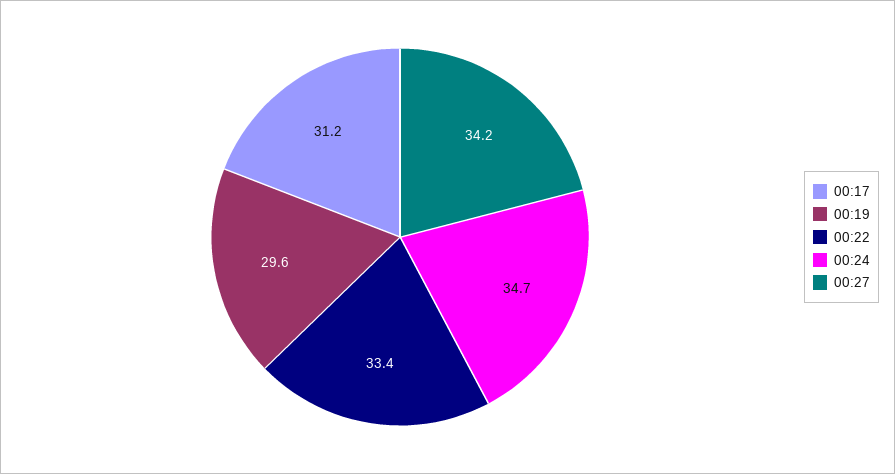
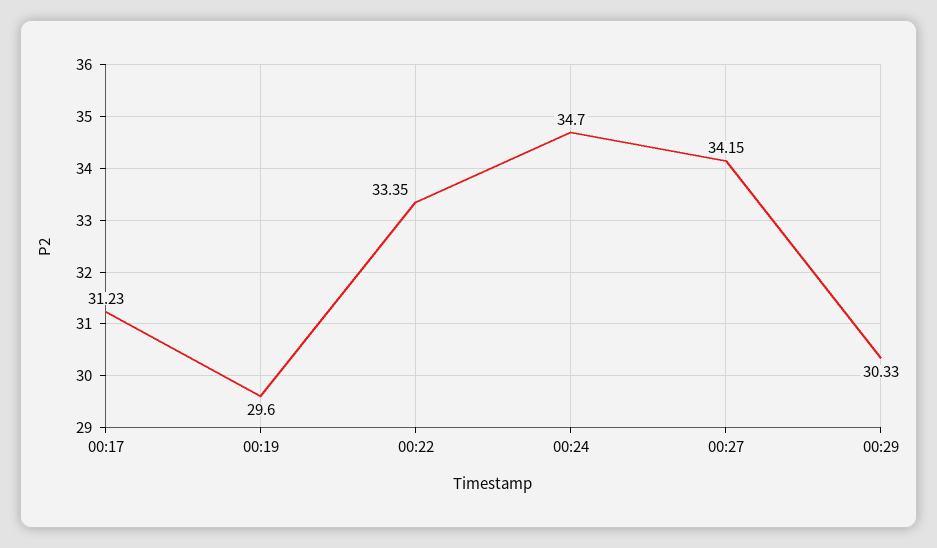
00:29: none -> 30.33

